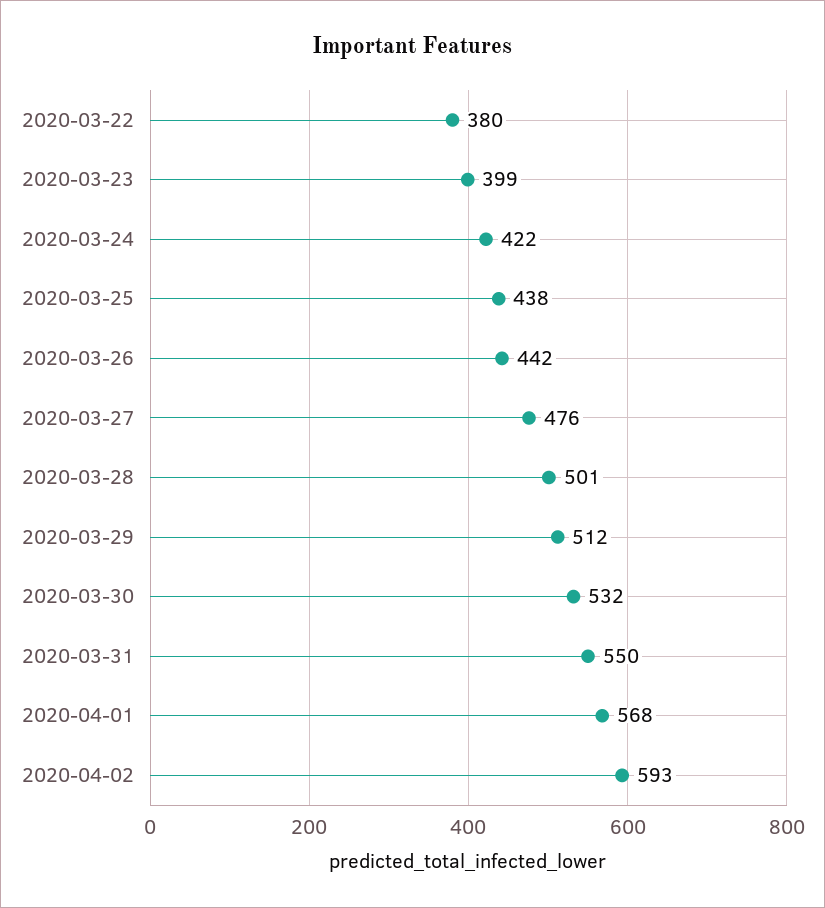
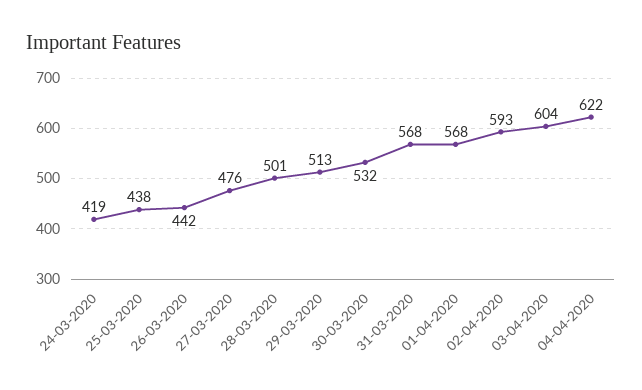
2020-03-22: 380 -> none
2020-03-23: 399 -> none
2020-03-24: 422 -> 419
2020-03-29: 512 -> 513
2020-03-31: 550 -> 568
03-04-2020: none -> 604
04-04-2020: none -> 622

